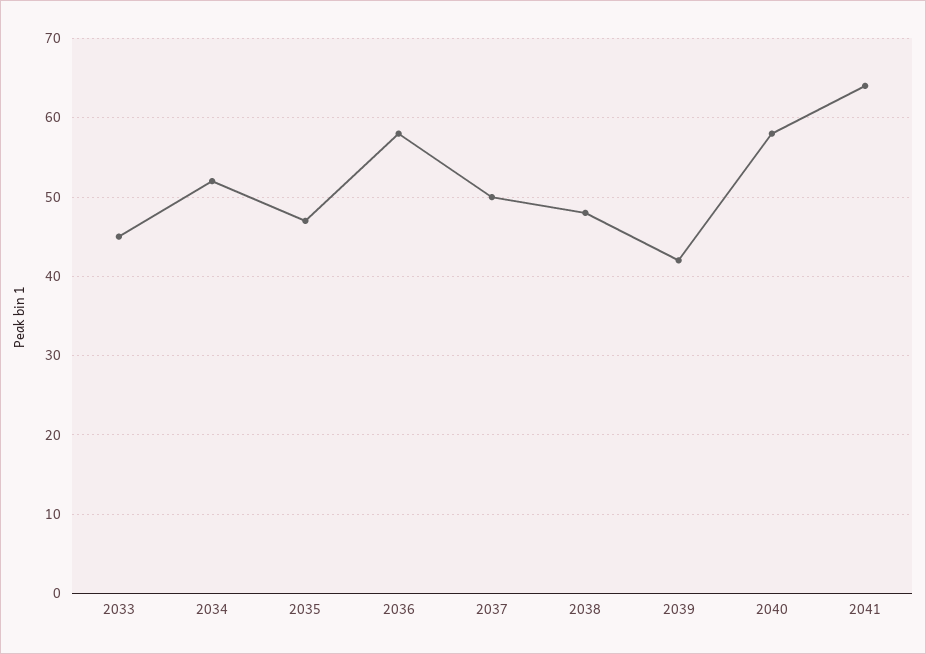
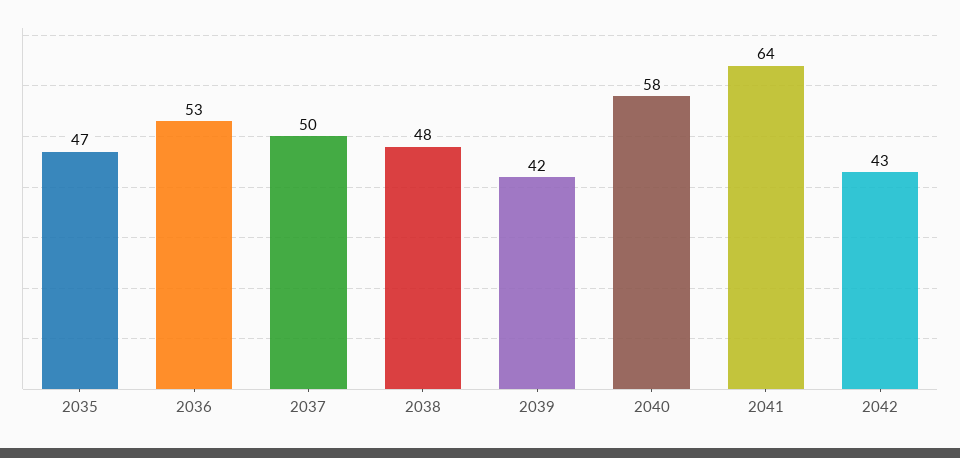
2033: 45 -> none
2034: 52 -> none
2036: 58 -> 53
2042: none -> 43

